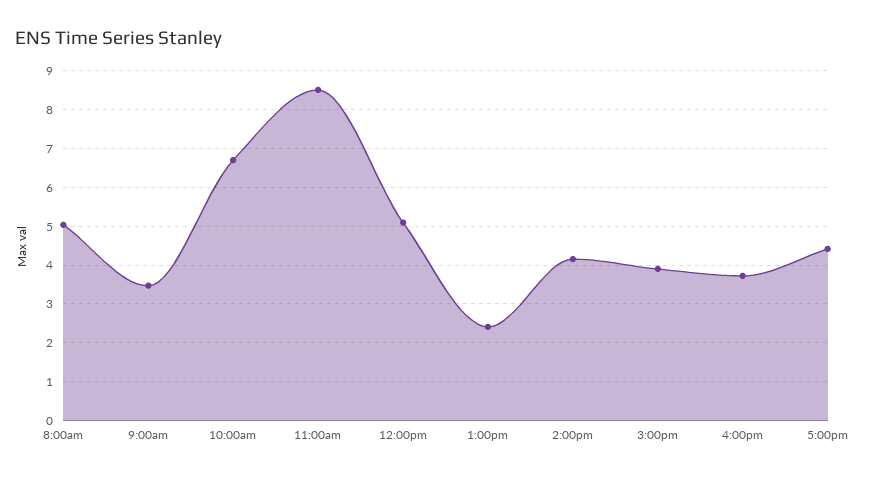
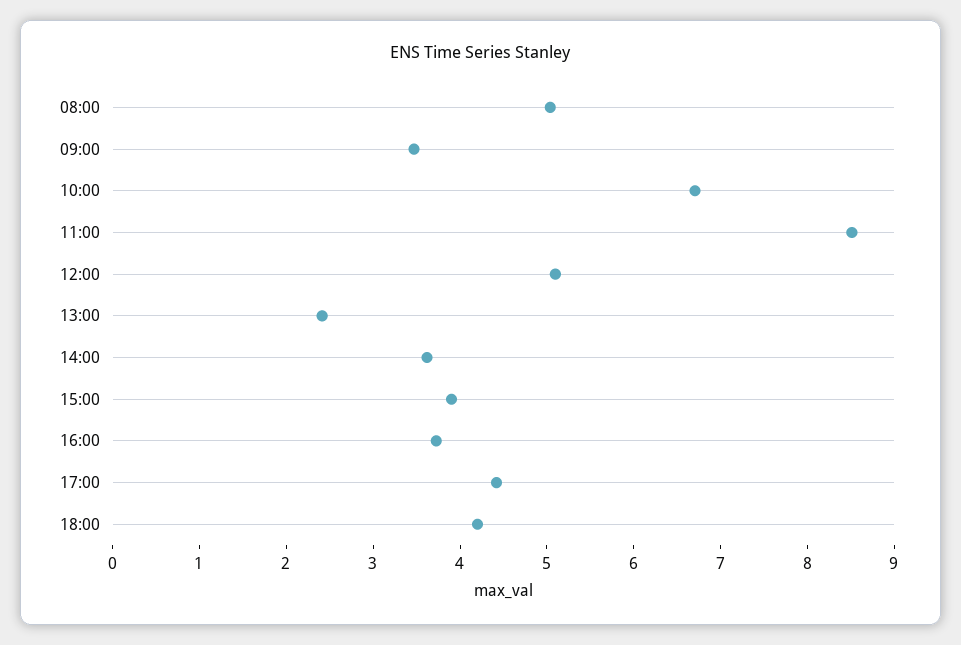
2:00pm: 4.2 -> 3.6
18:00: none -> 4.2

